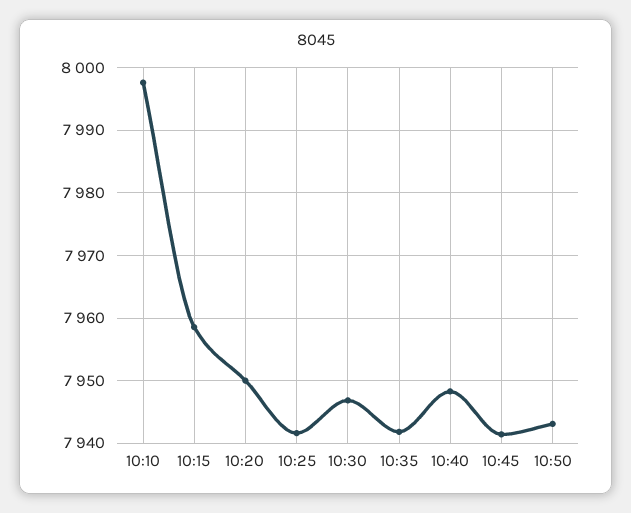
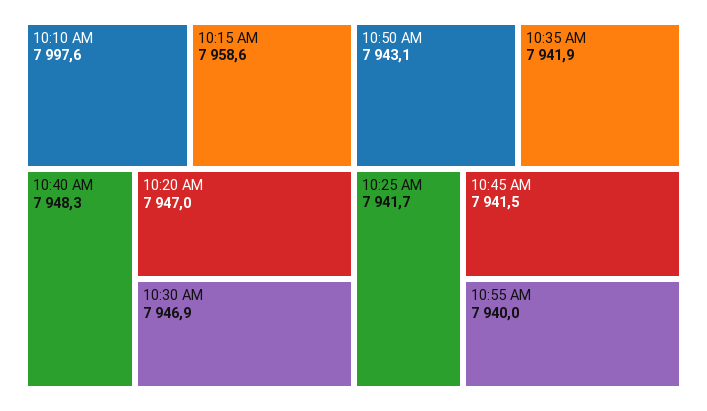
10:20: 7950 -> 7947
10:55 AM: none -> 7940

